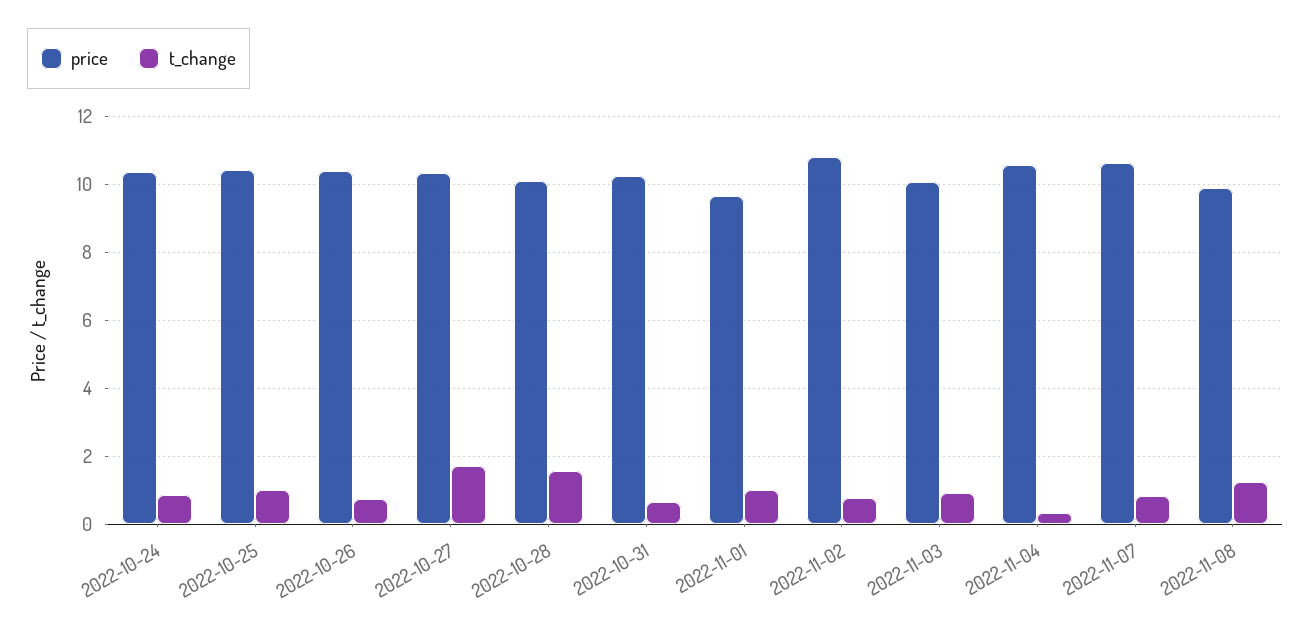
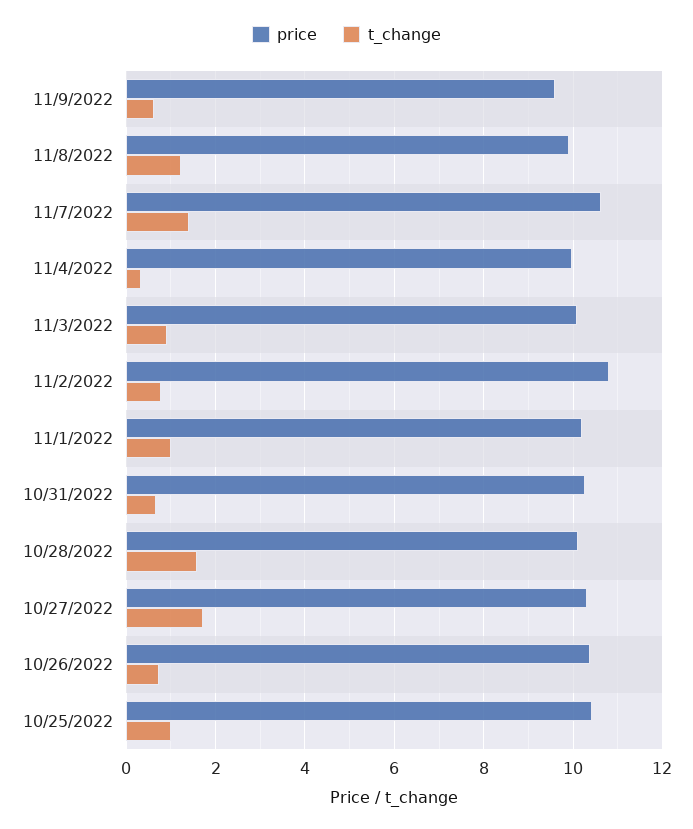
price, 2022-10-24: 10.4 -> none
t_change, 2022-10-24: 0.8 -> none
price, 2022-11-01: 9.6 -> 10.2
price, 2022-11-04: 10.6 -> 10
t_change, 2022-11-07: 0.8 -> 1.4
price, 11/9/2022: none -> 9.6
t_change, 11/9/2022: none -> 0.6

